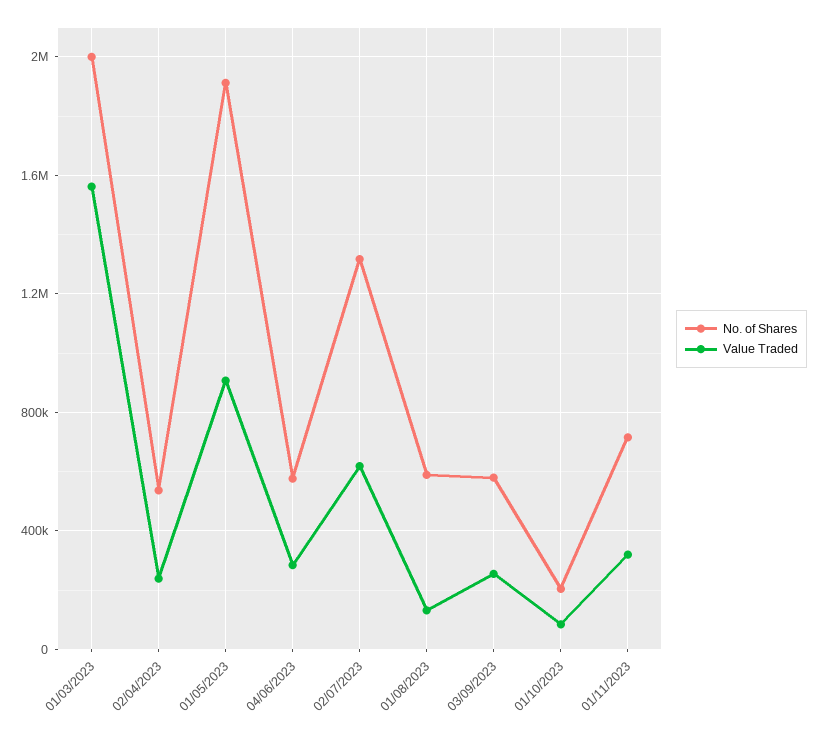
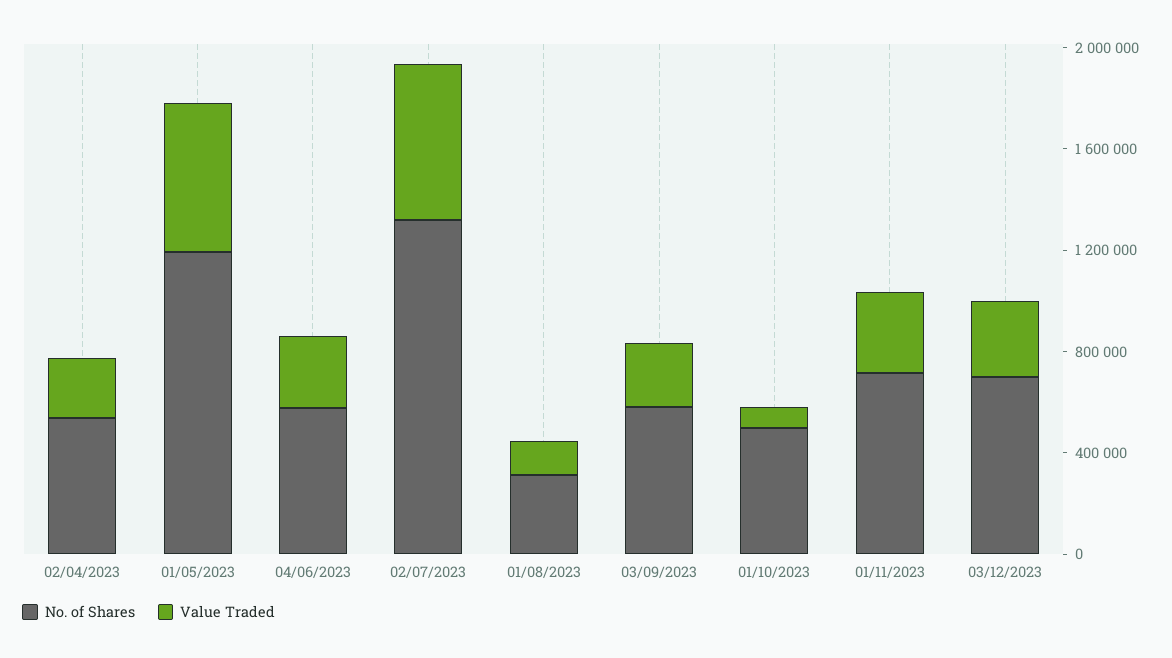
No. of Shares, 01/03/2023: 2000000 -> none
Value Traded, 01/03/2023: 1550000 -> none
No. of Shares, 01/05/2023: 1900000 -> 1200000
Value Traded, 01/05/2023: 900000 -> 600000
No. of Shares, 01/08/2023: 600000 -> 300000
No. of Shares, 01/10/2023: 200000 -> 500000
No. of Shares, 03/12/2023: none -> 700000
Value Traded, 03/12/2023: none -> 300000

